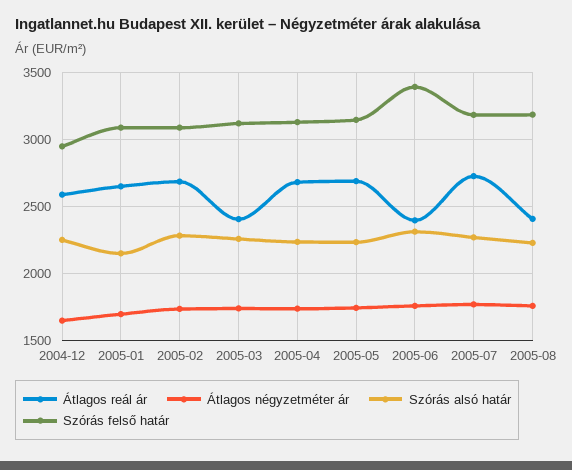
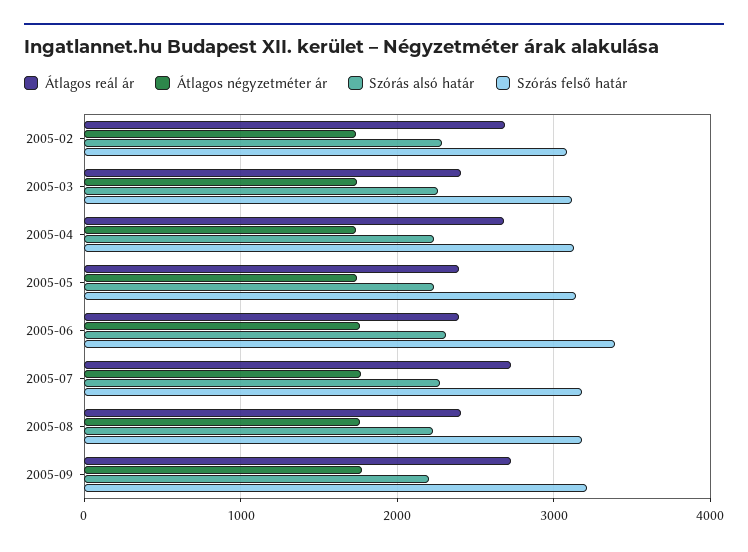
Átlagos reál ár, 2004-12: 2600 -> none
Átlagos négyzetméter ár, 2004-12: 1650 -> none
Szórás alsó határ, 2004-12: 2250 -> none
Szórás felső határ, 2004-12: 2950 -> none
Átlagos reál ár, 2005-01: 2650 -> none
Átlagos négyzetméter ár, 2005-01: 1700 -> none
Szórás alsó határ, 2005-01: 2150 -> none
Szórás felső határ, 2005-01: 3100 -> none
Átlagos reál ár, 2005-05: 2700 -> 2400
Átlagos reál ár, 2005-09: none -> 2700
Átlagos négyzetméter ár, 2005-09: none -> 1800
Szórás alsó határ, 2005-09: none -> 2200
Szórás felső határ, 2005-09: none -> 3200

